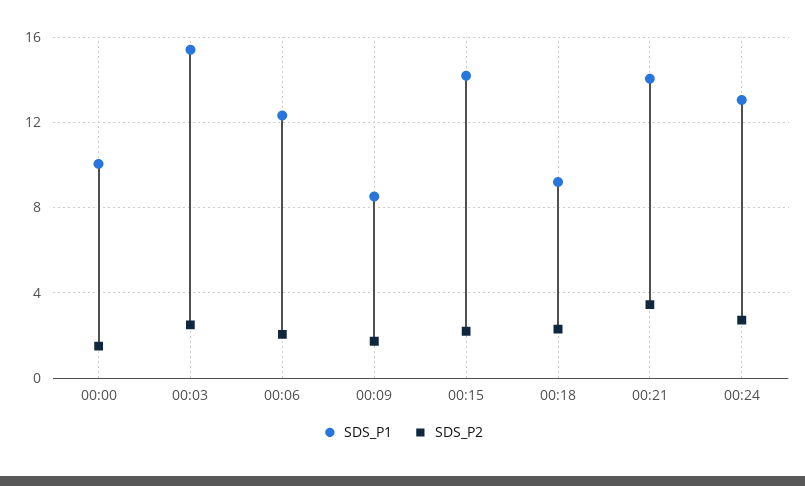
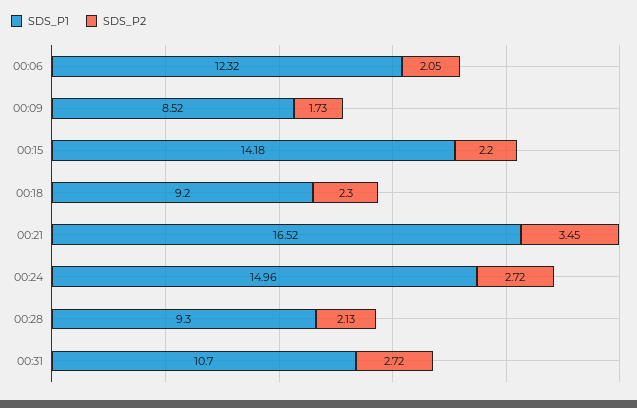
SDS_P1, 00:00: 10 -> none
SDS_P2, 00:00: 1.5 -> none
SDS_P1, 00:03: 15.5 -> none
SDS_P2, 00:03: 2.5 -> none
SDS_P1, 00:21: 14 -> 16.52
SDS_P1, 00:24: 13 -> 14.96
SDS_P1, 00:28: none -> 9.3
SDS_P2, 00:28: none -> 2.13
SDS_P1, 00:31: none -> 10.7
SDS_P2, 00:31: none -> 2.72

